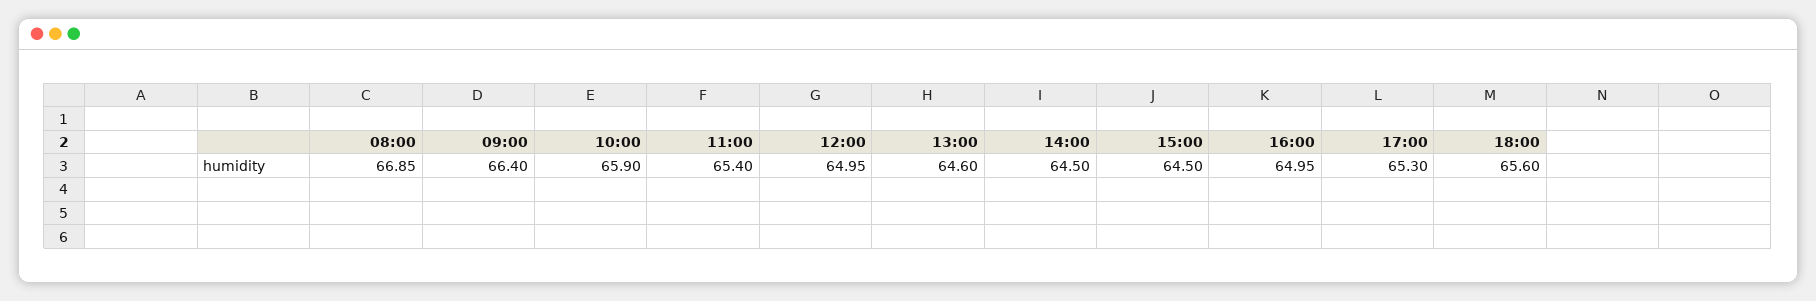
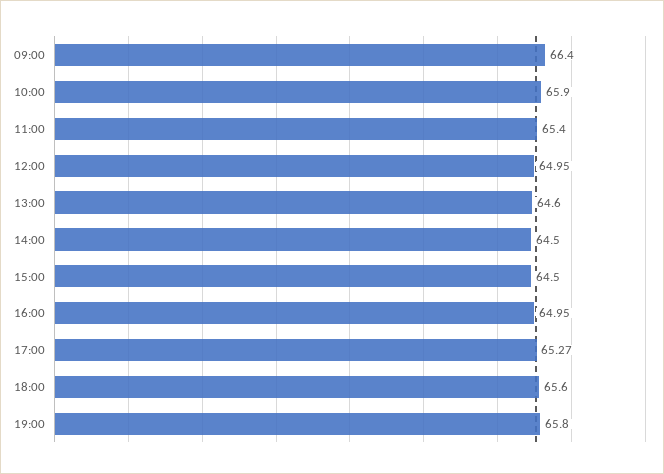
08:00: 66.85 -> none
17:00: 65.3 -> 65.27
19:00: none -> 65.8

